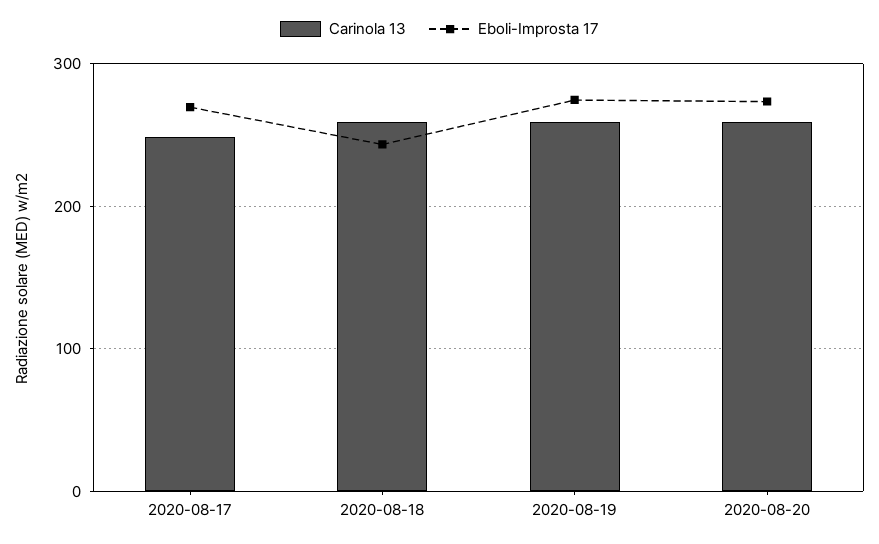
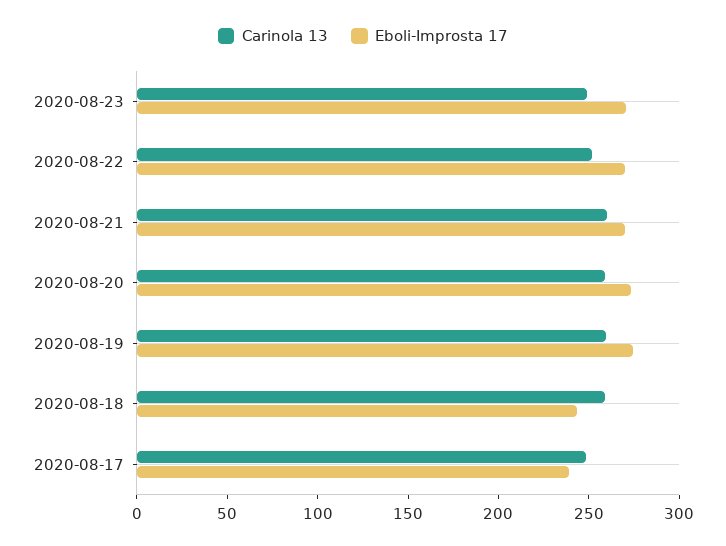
Eboli-Improsta 17, 2020-08-17: 270 -> 240
Carinola 13, 2020-08-23: none -> 250
Eboli-Improsta 17, 2020-08-23: none -> 270
Carinola 13, 2020-08-22: none -> 250
Eboli-Improsta 17, 2020-08-22: none -> 270
Carinola 13, 2020-08-21: none -> 260
Eboli-Improsta 17, 2020-08-21: none -> 270

